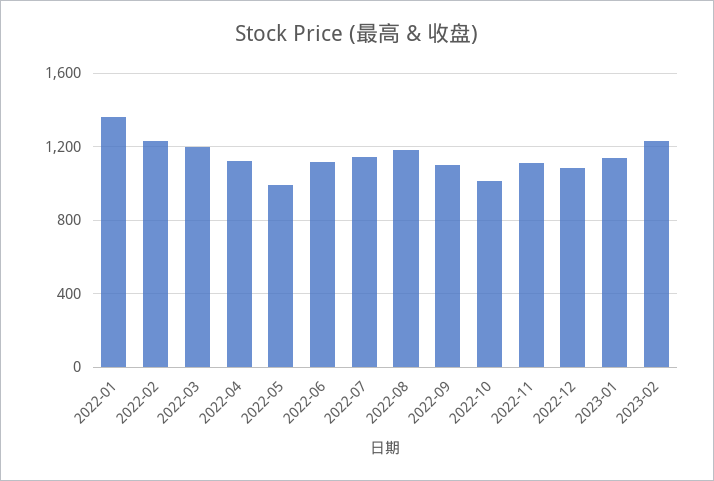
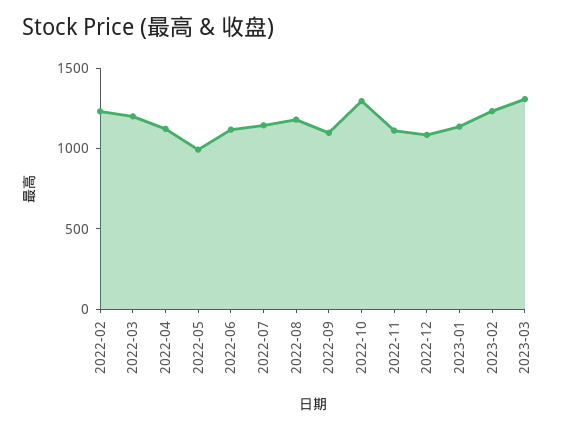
2022-01: 1350 -> none
2022-10: 1000 -> 1300
2023-03: none -> 1300

